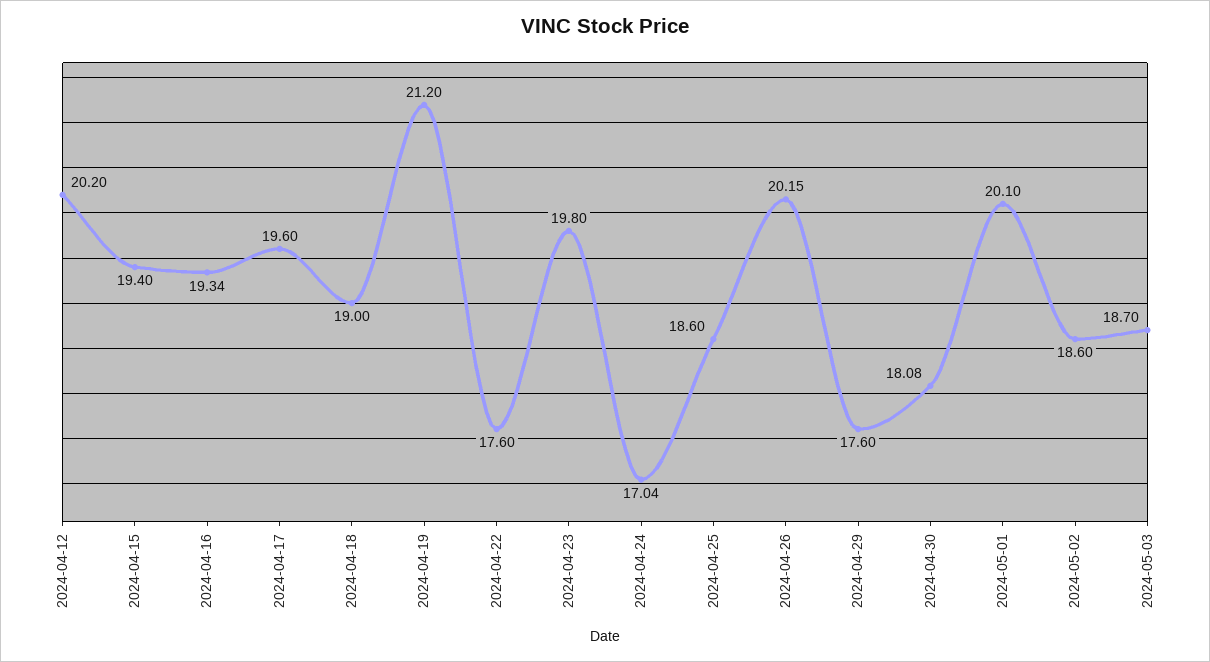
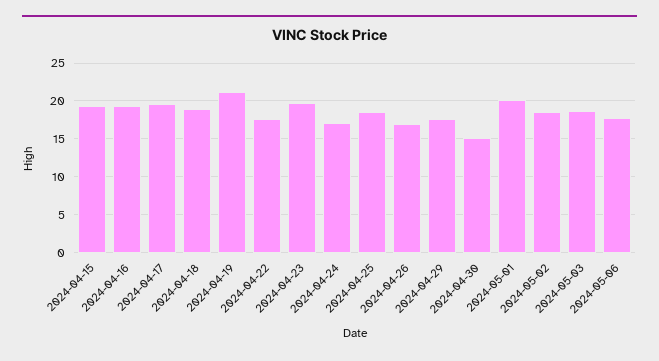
2024-04-12: 20.2 -> none
2024-04-26: 20.15 -> 17
2024-04-30: 18.08 -> 15
2024-05-06: none -> 18

